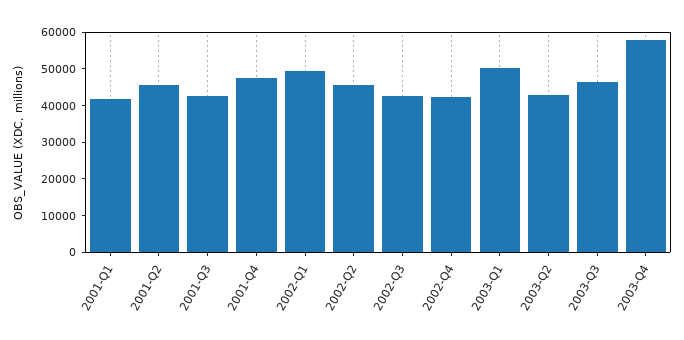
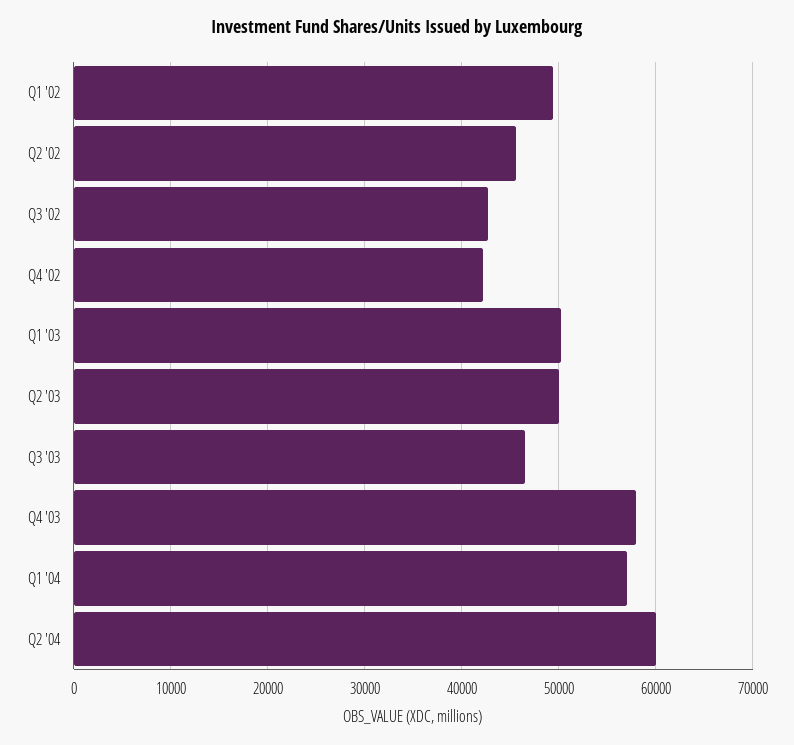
2001-Q1: 42500 -> none
2001-Q2: 45000 -> none
2001-Q3: 42500 -> none
2001-Q4: 47500 -> none
2003-Q2: 42500 -> 50000
Q1 '04: none -> 57000
Q2 '04: none -> 60000

